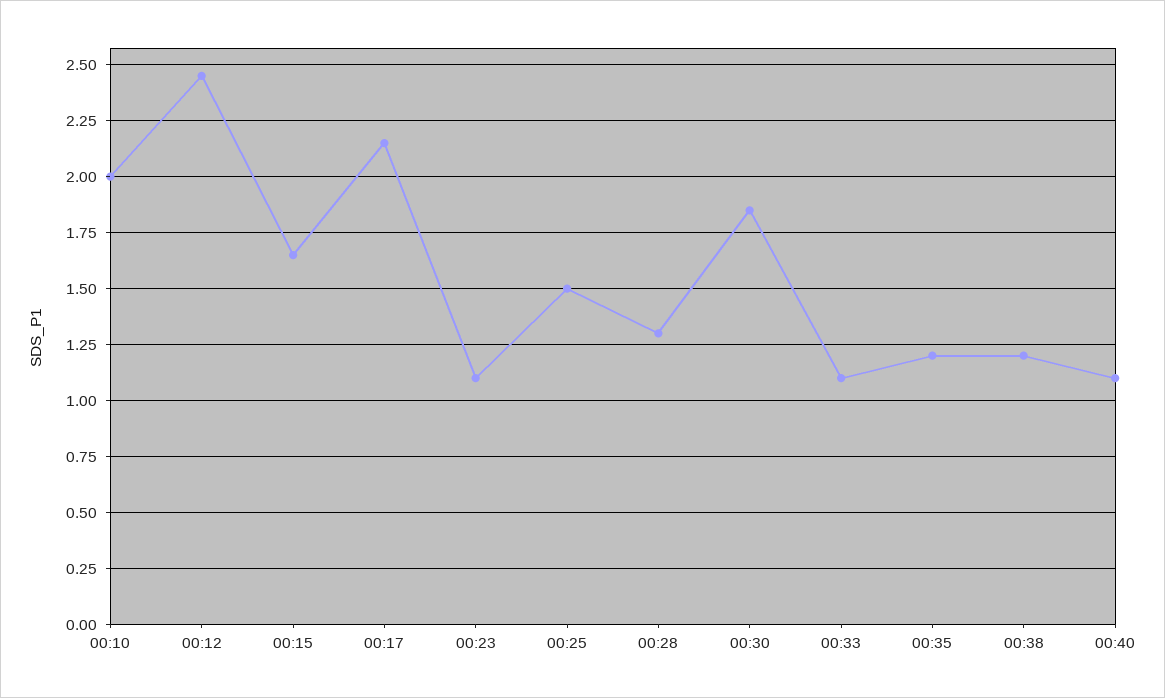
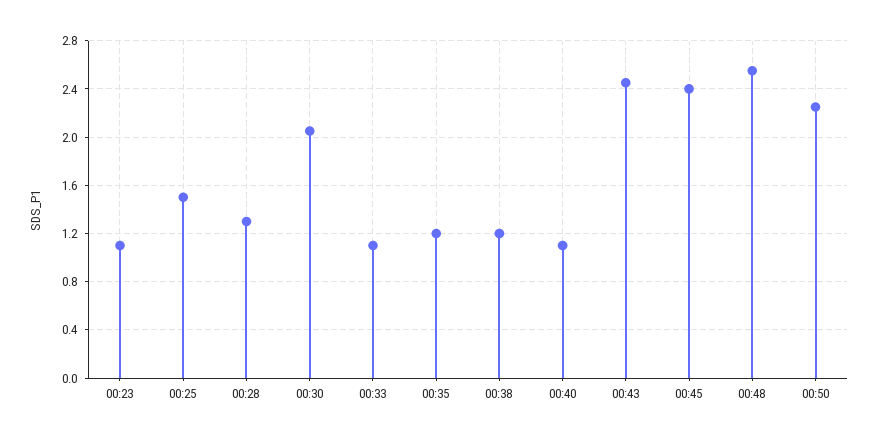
00:10: 2 -> none
00:12: 2.45 -> none
00:15: 1.65 -> none
00:17: 2.15 -> none
00:30: 1.85 -> 2.05
00:43: none -> 2.45
00:45: none -> 2.4
00:48: none -> 2.55
00:50: none -> 2.25

